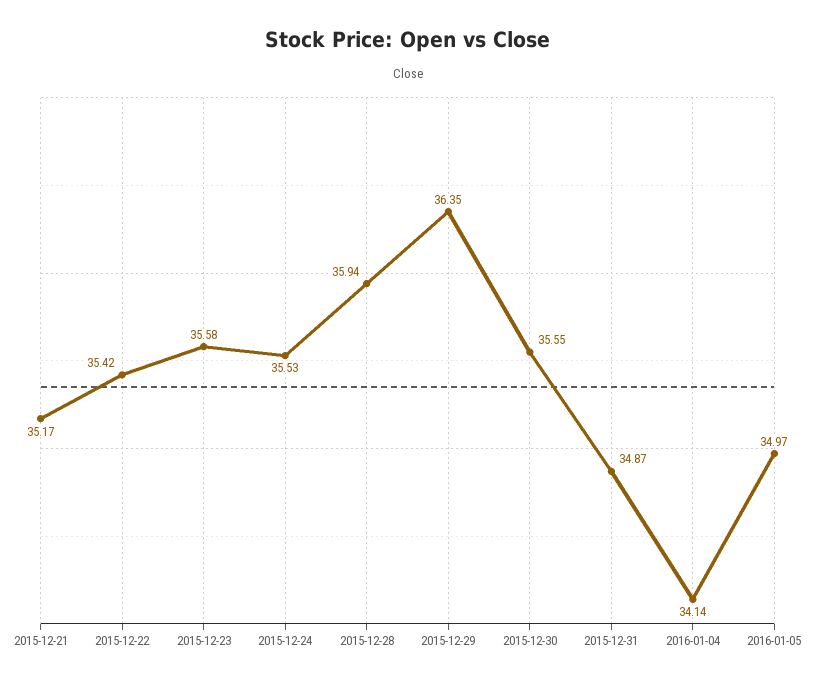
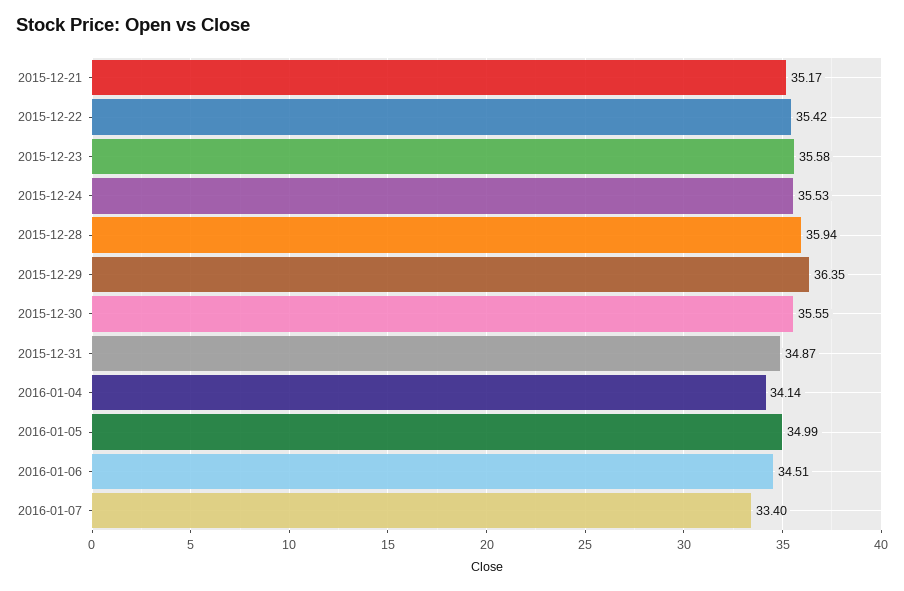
2016-01-05: 34.97 -> 34.99
2016-01-06: none -> 34.51
2016-01-07: none -> 33.4

